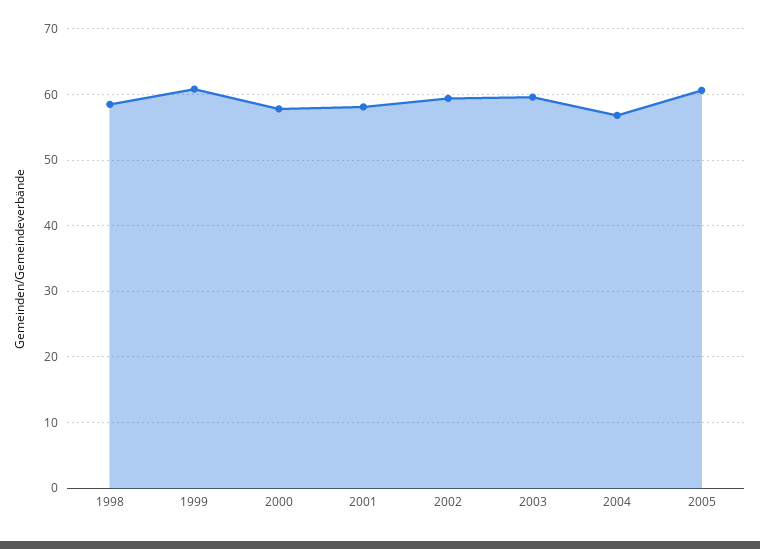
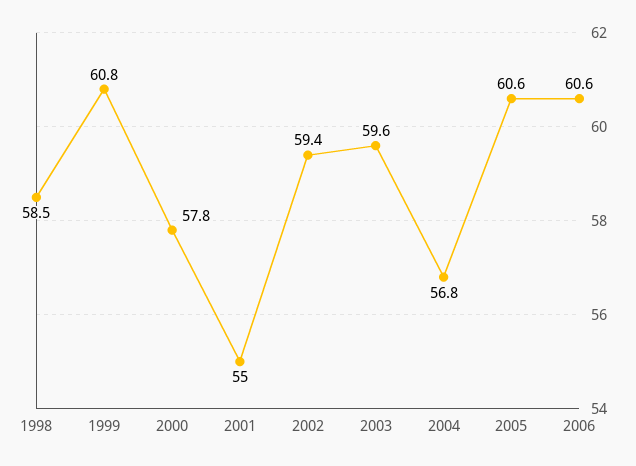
2001: 58 -> 55
2006: none -> 60.6

